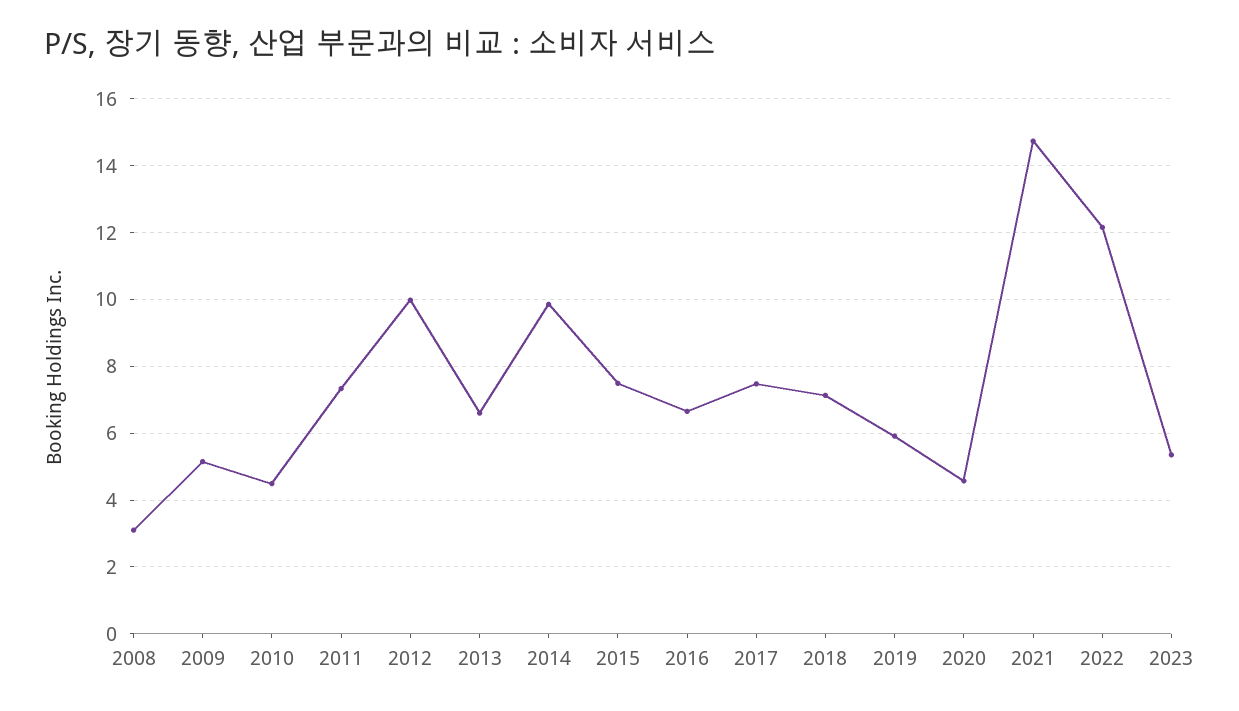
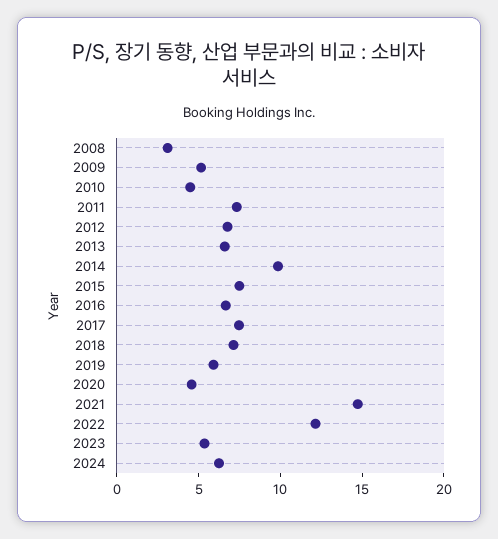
2012: 10 -> 7
2024: none -> 6

